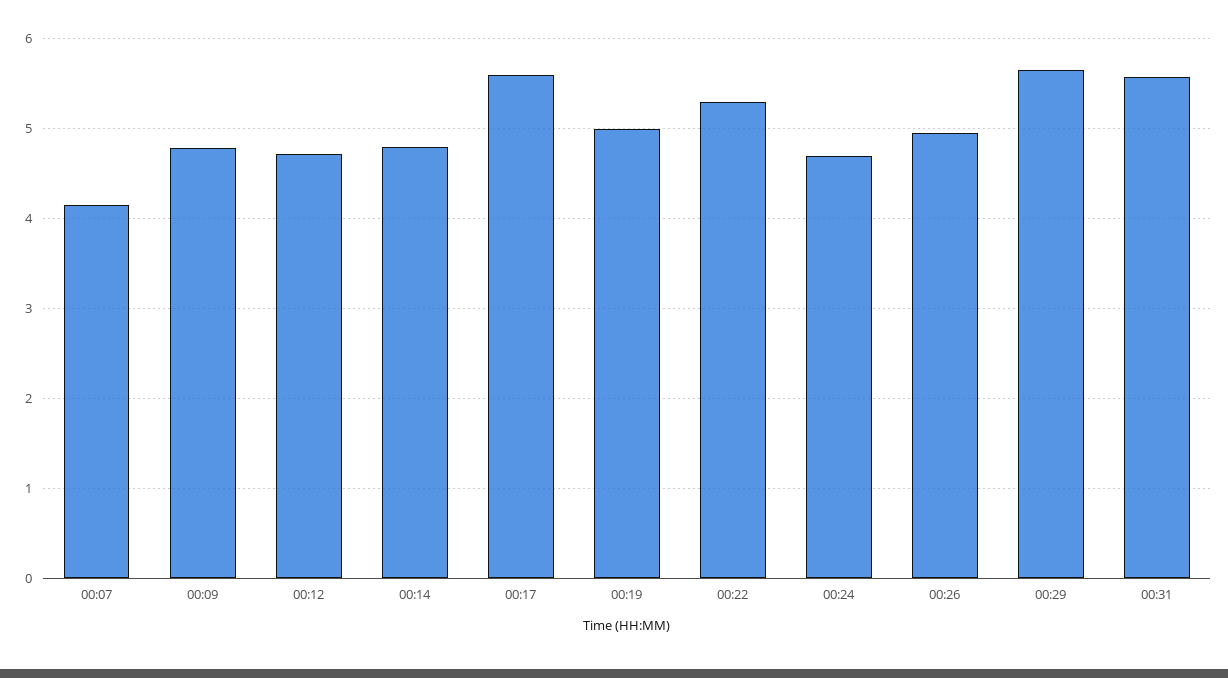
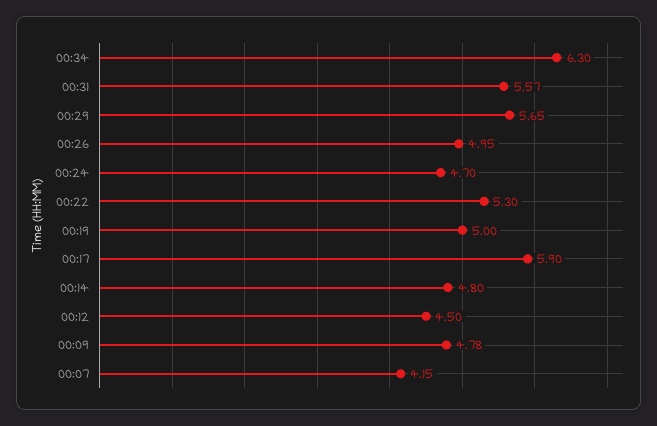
00:12: 4.7 -> 4.5
00:17: 5.6 -> 5.9
00:34: none -> 6.3

